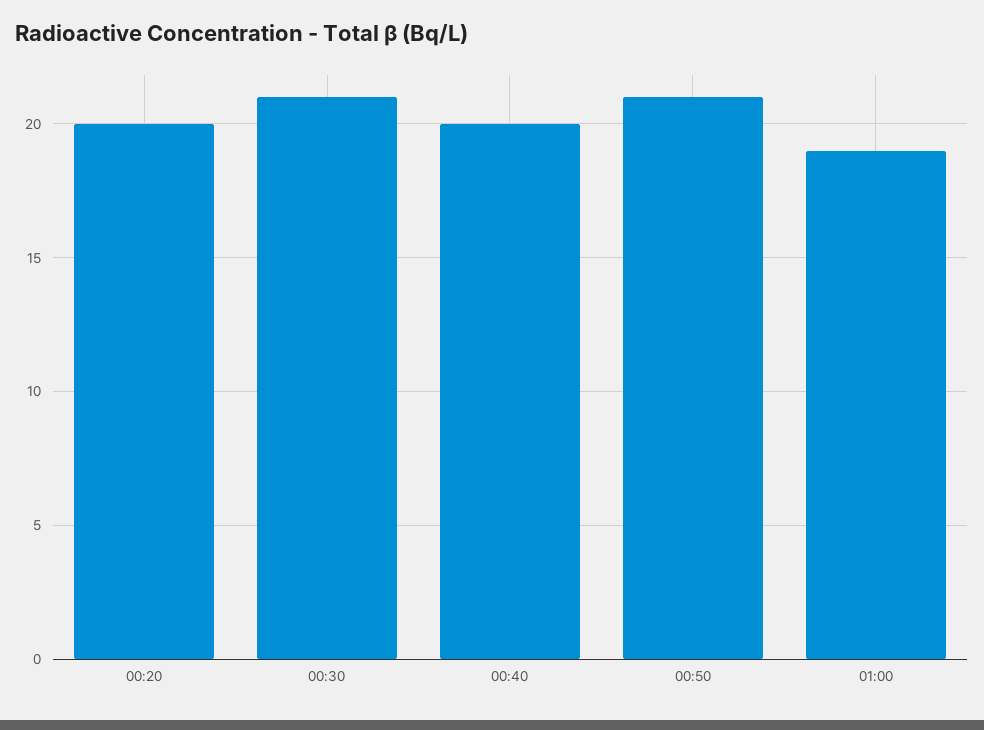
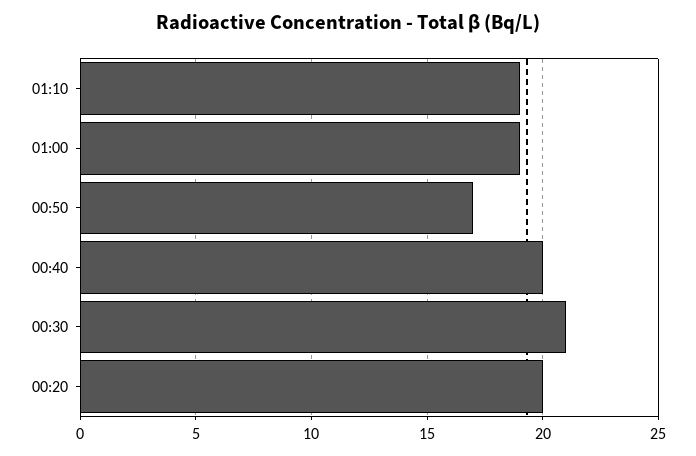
00:50: 21 -> 17
01:10: none -> 19

